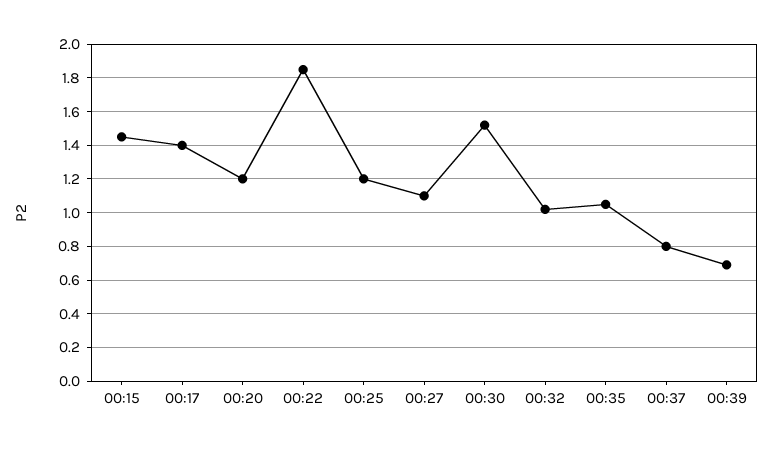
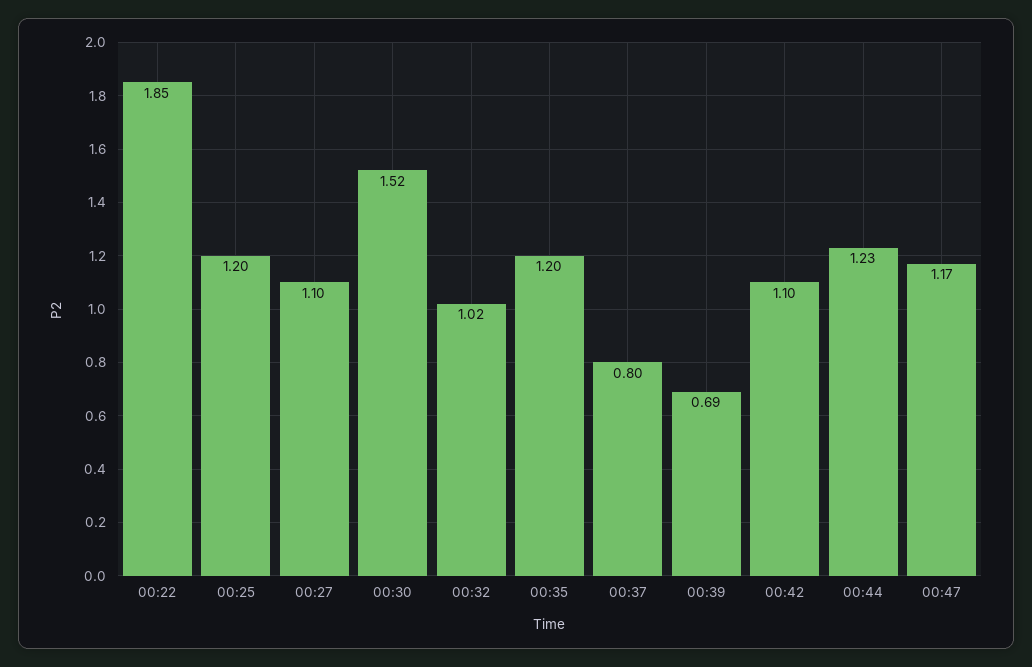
00:15: 1.45 -> none
00:17: 1.4 -> none
00:20: 1.2 -> none
00:35: 1.05 -> 1.2
00:42: none -> 1.1
00:44: none -> 1.23
00:47: none -> 1.17

